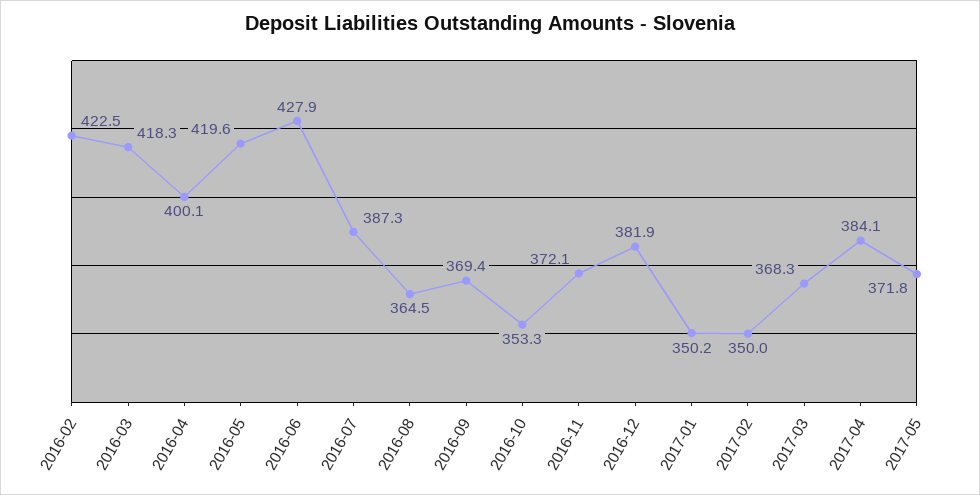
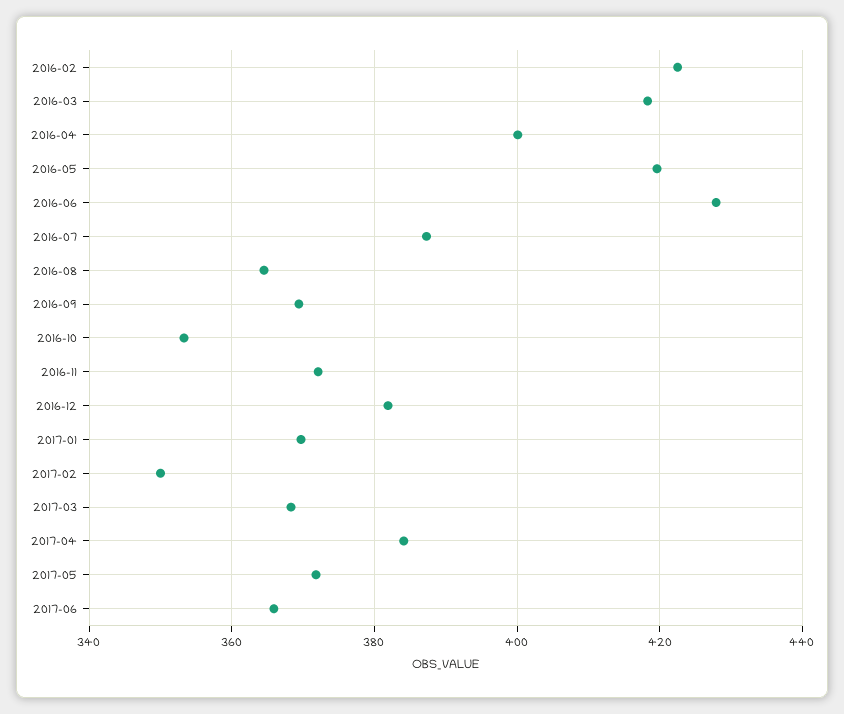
2017-01: 350.2 -> 370
2017-06: none -> 366

